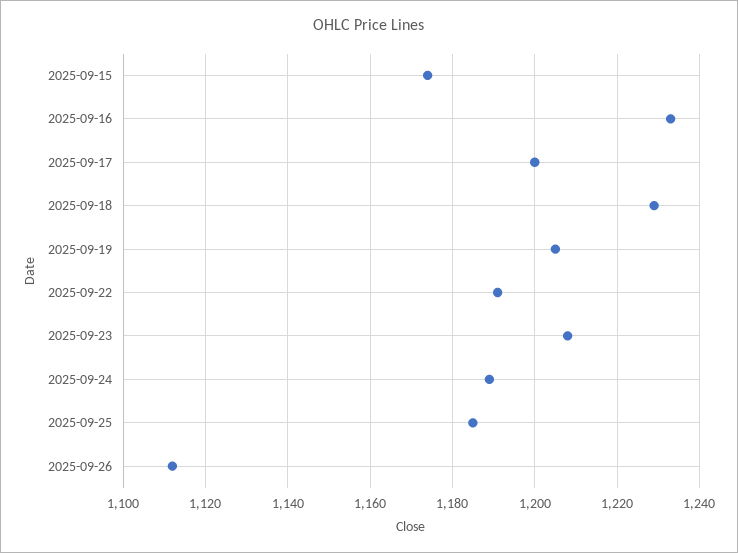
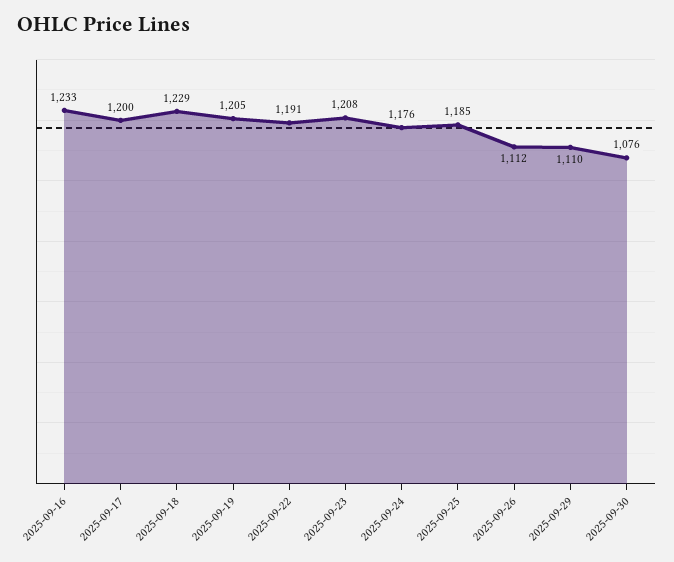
2025-09-15: 1175 -> none
2025-09-24: 1190 -> 1176
2025-09-29: none -> 1110
2025-09-30: none -> 1076

